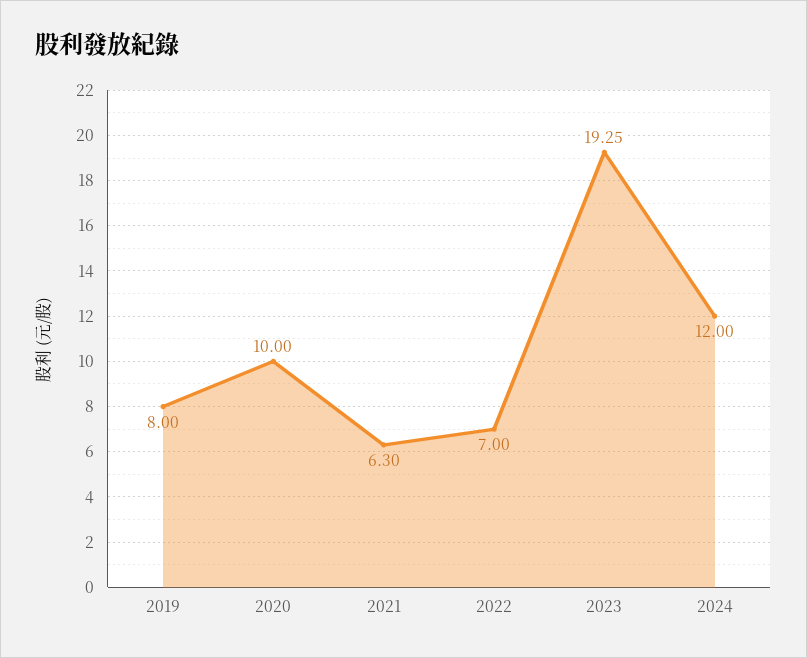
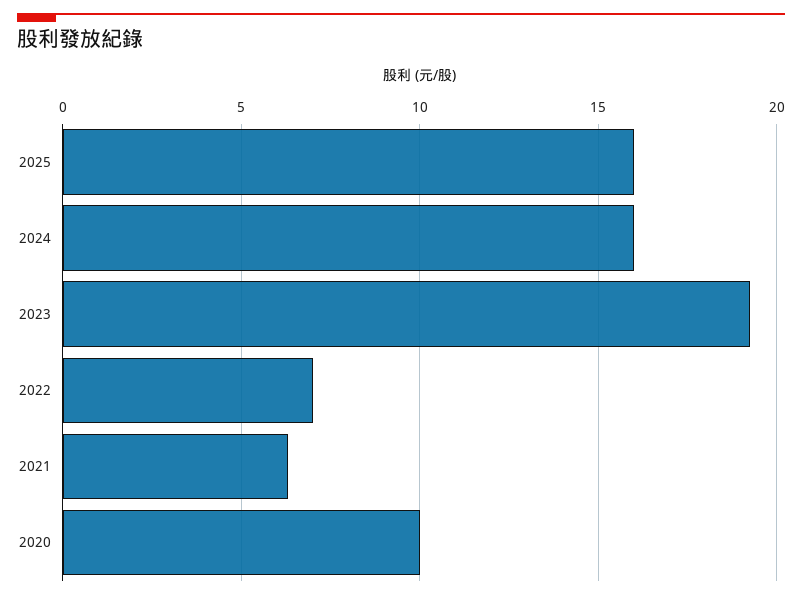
2019: 8 -> none
2024: 12 -> 16
2025: none -> 16

